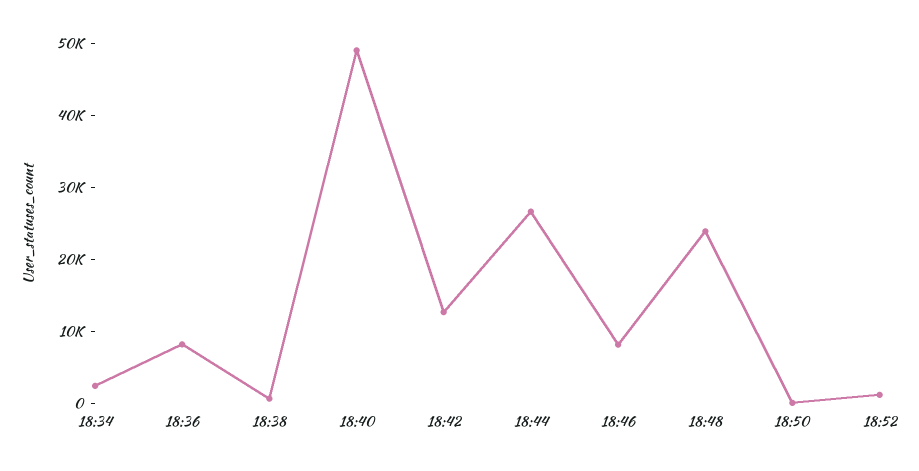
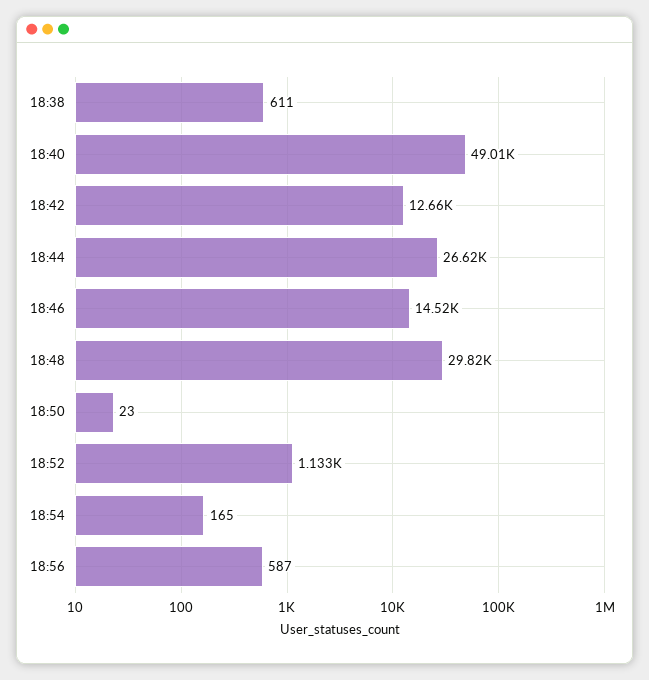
18:34: 2000 -> none
18:36: 8000 -> none
18:46: 8000 -> 14520
18:48: 24000 -> 29820
18:54: none -> 165
18:56: none -> 587

